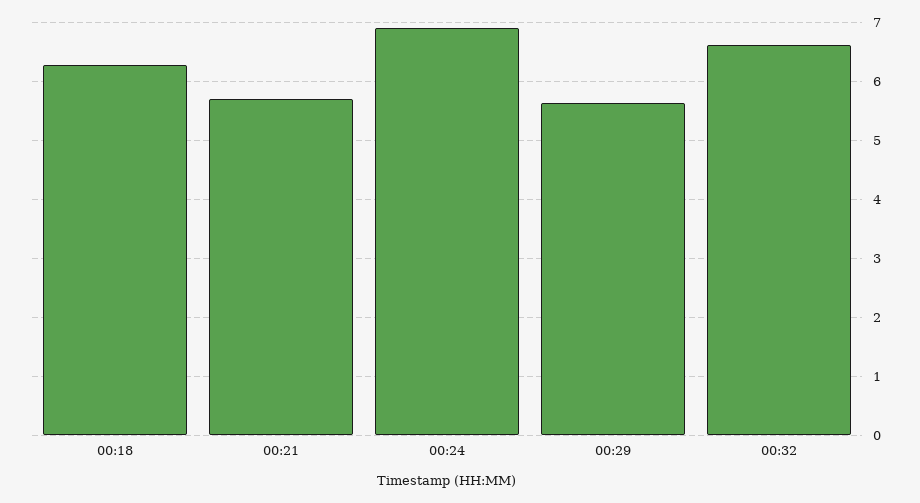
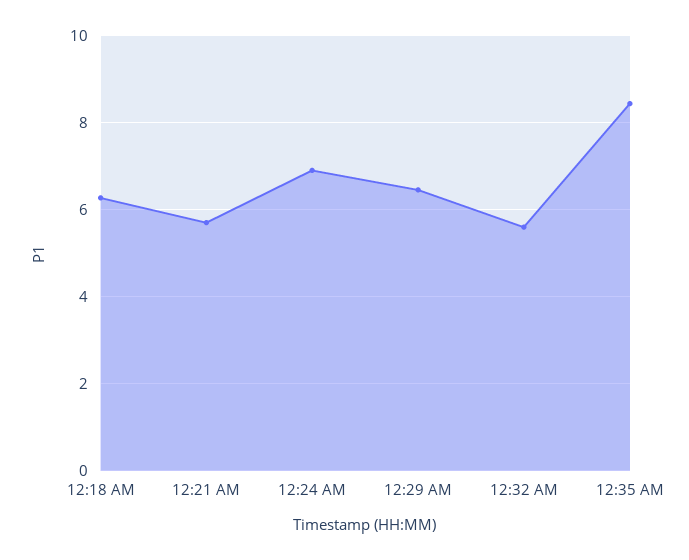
00:29: 5.6 -> 6.4
00:32: 6.6 -> 5.6
12:35 AM: none -> 8.4

